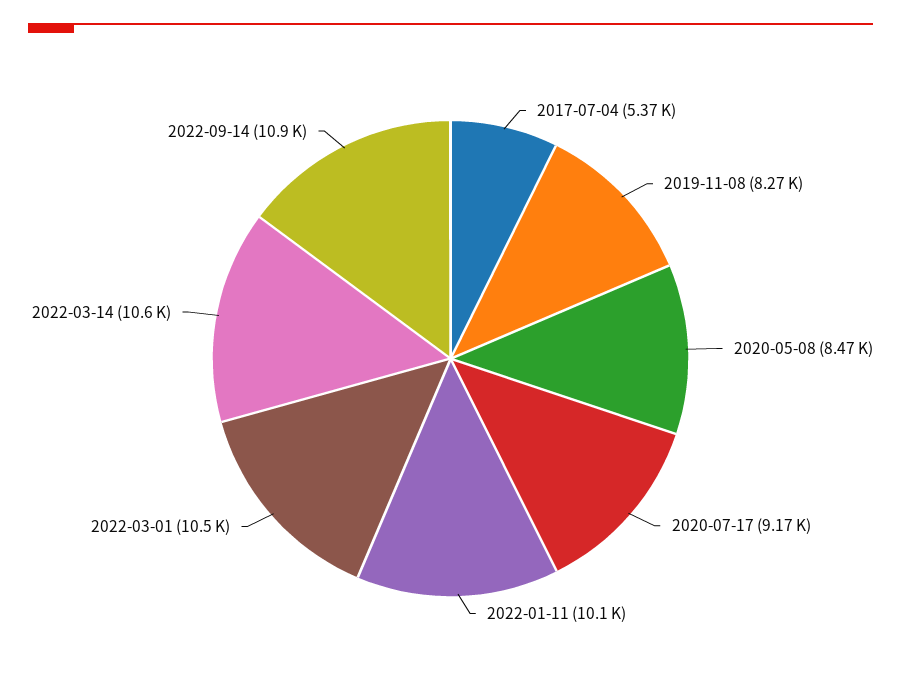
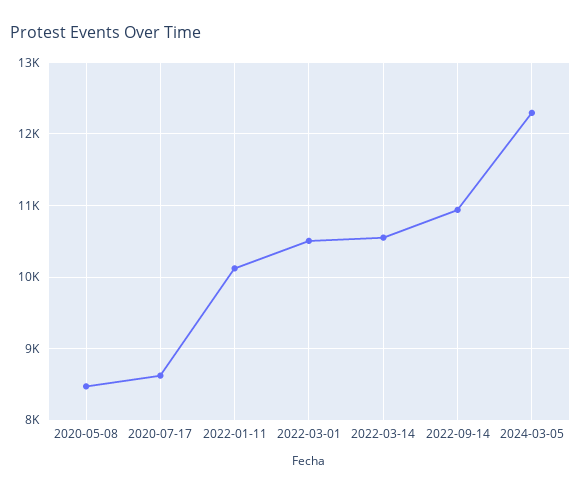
2017-07-04: 5370 -> none
2019-11-08: 8270 -> none
2020-07-17: 9170 -> 8600
2024-03-05: none -> 12300

